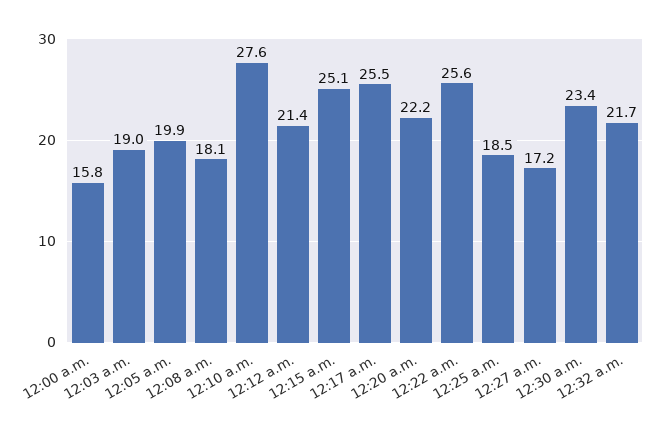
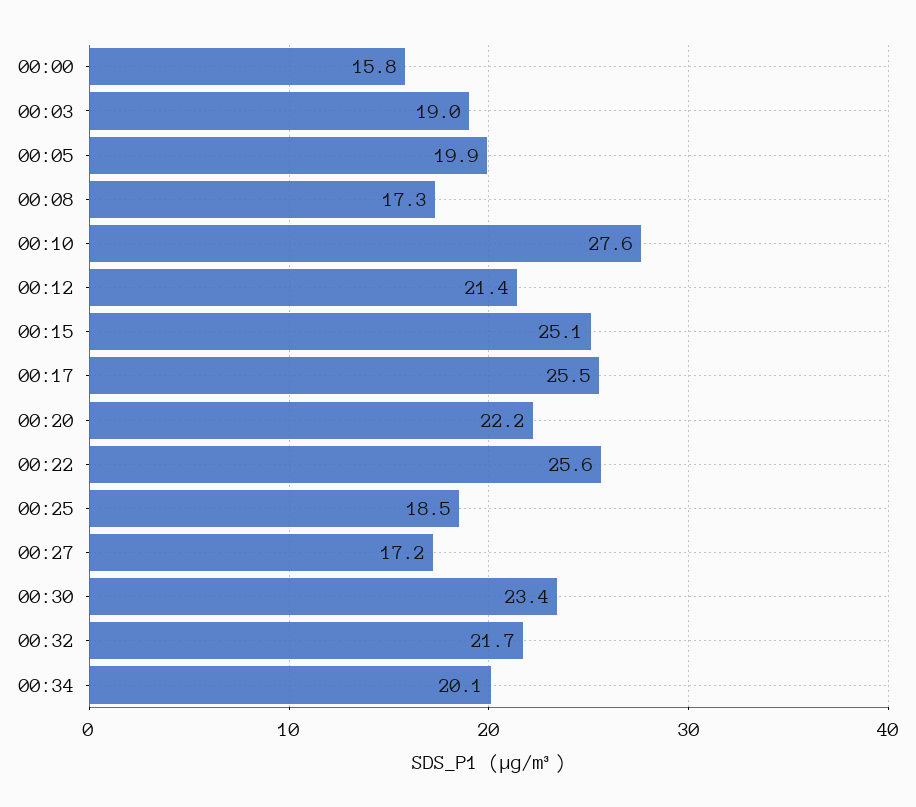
12:08 a.m.: 18.1 -> 17.3
00:34: none -> 20.1

